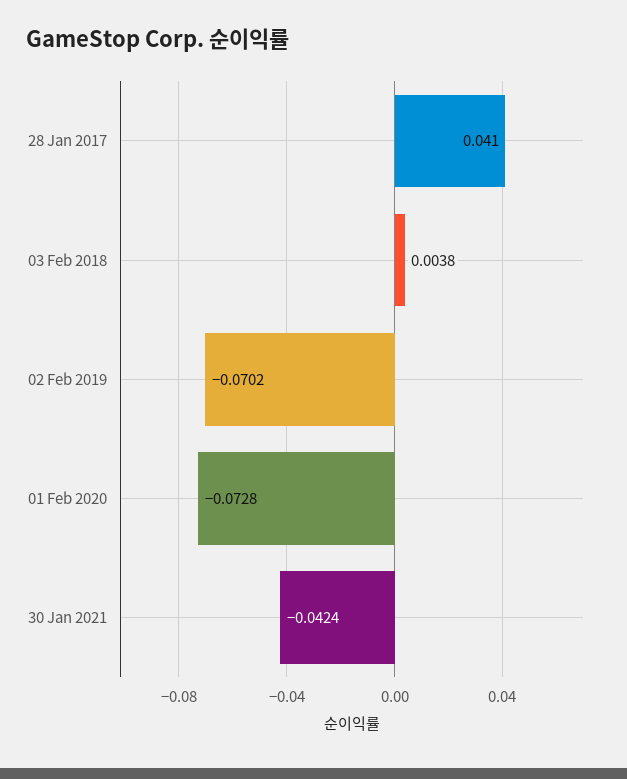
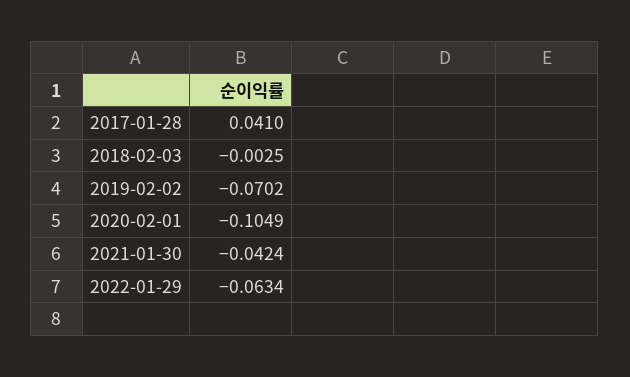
03 Feb 2018: 0.0038 -> -0.0025
01 Feb 2020: -0.0728 -> -0.1049
2022-01-29: none -> -0.0634

